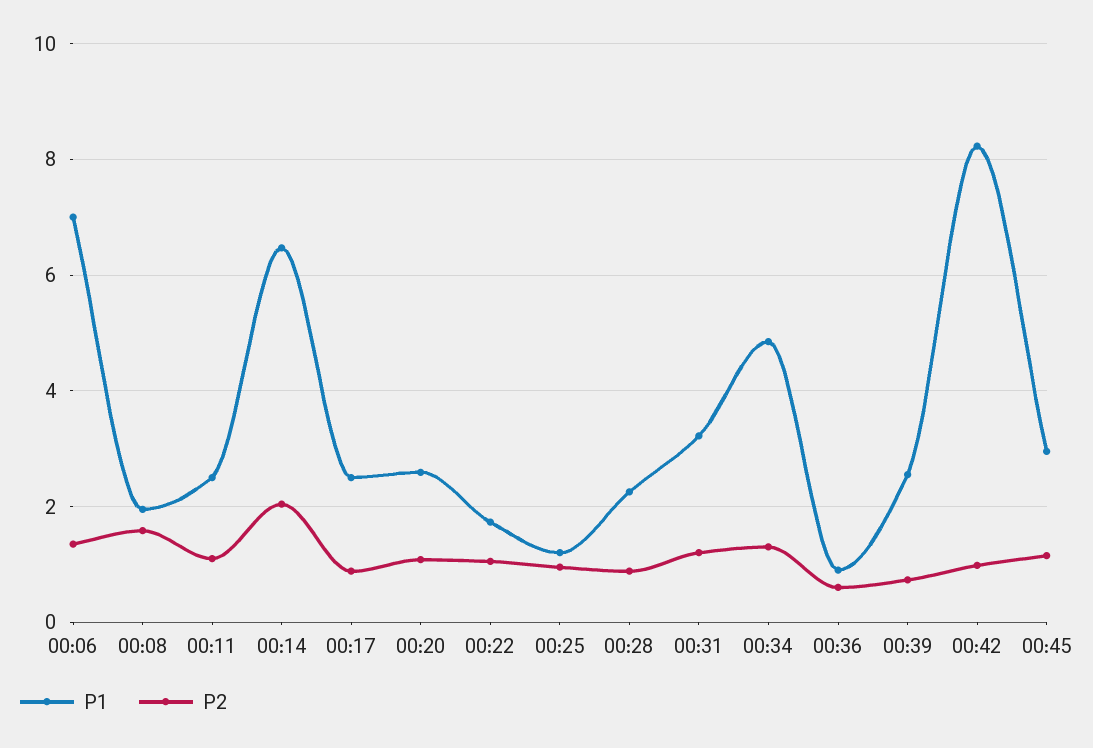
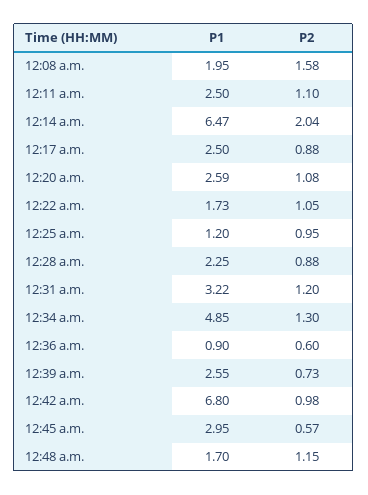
P1, 00:06: 7 -> none
P2, 00:06: 1.4 -> none
P1, 00:42: 8.2 -> 6.8
P2, 00:45: 1.2 -> 0.57
P1, 12:48 a.m.: none -> 1.7
P2, 12:48 a.m.: none -> 1.15

